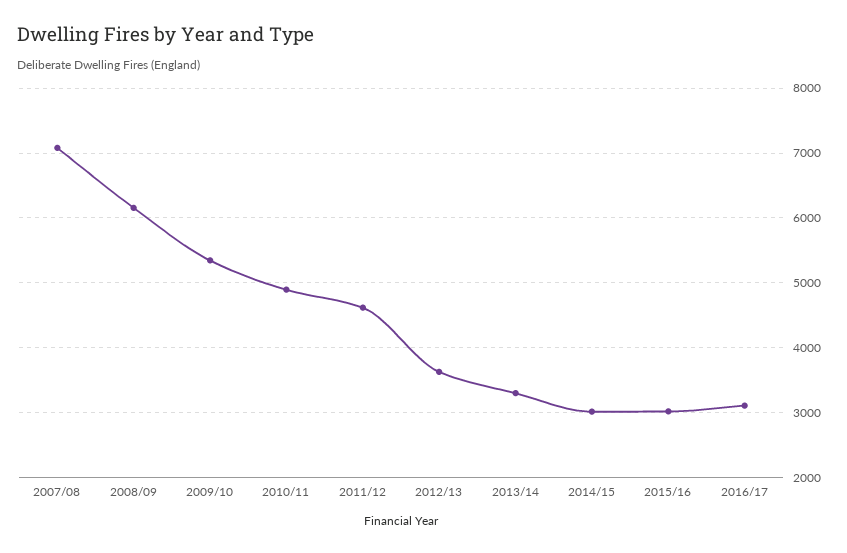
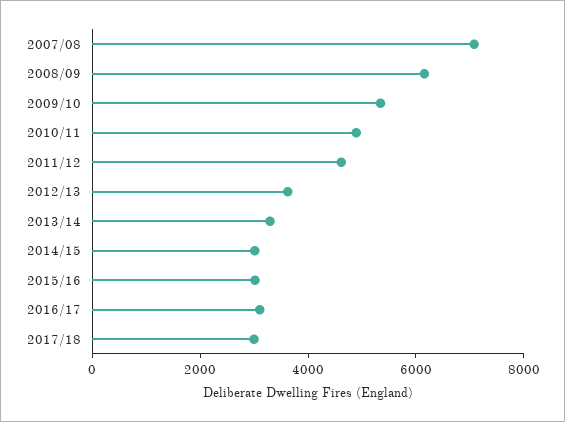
2017/18: none -> 3000

